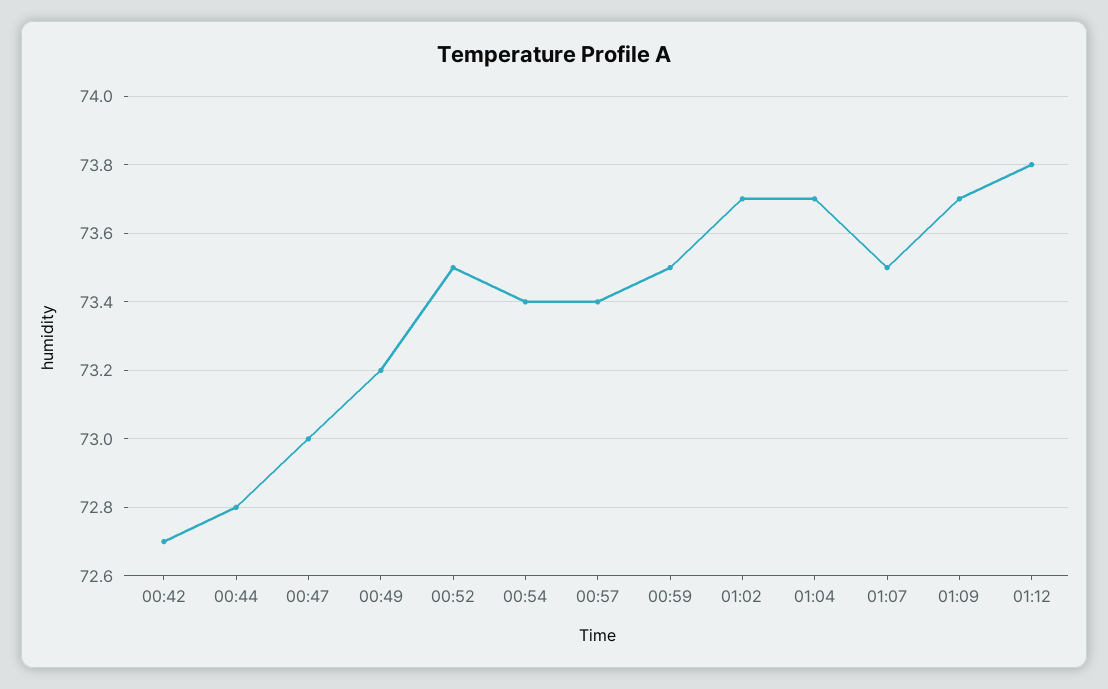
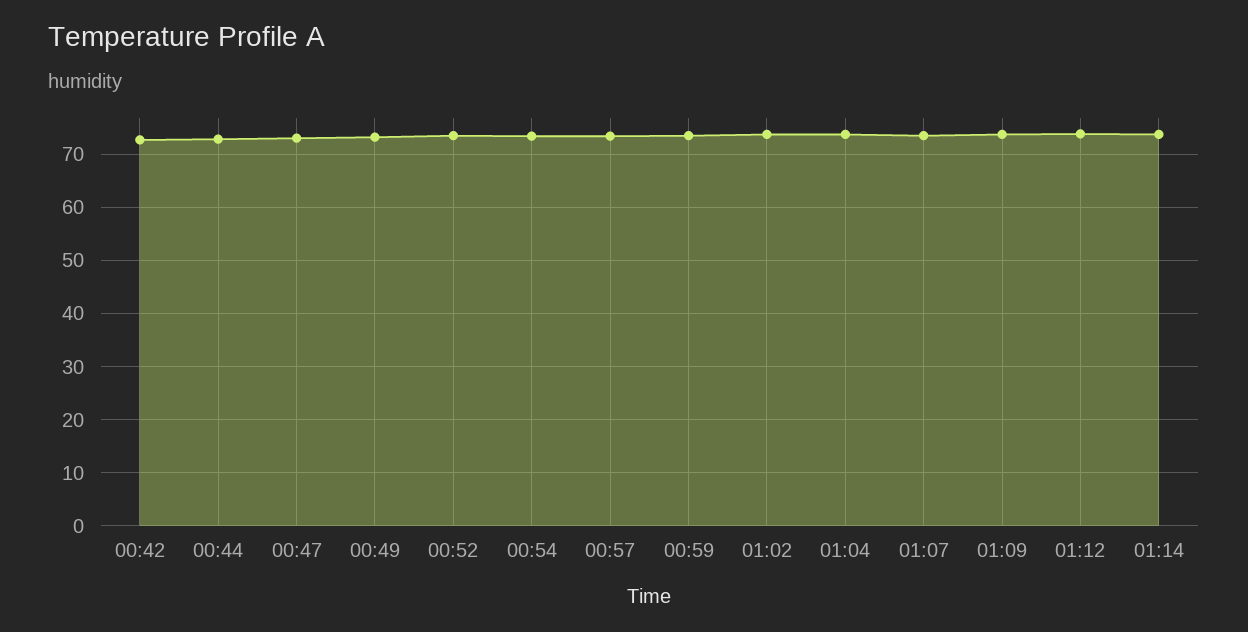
01:14: none -> 74

